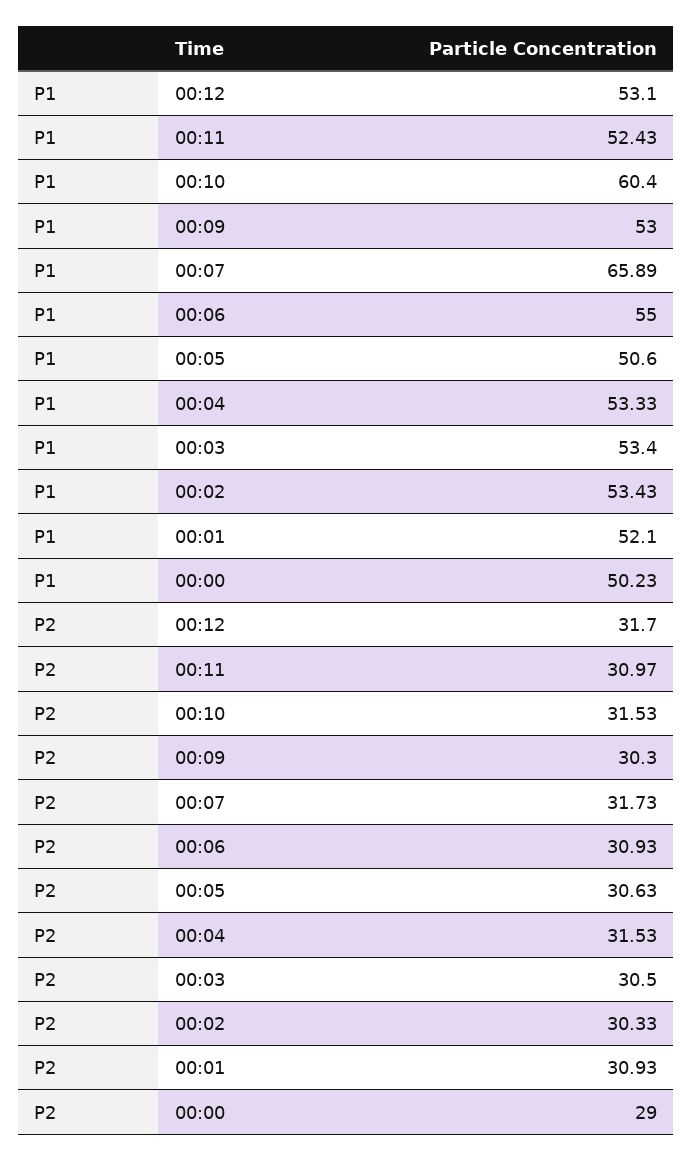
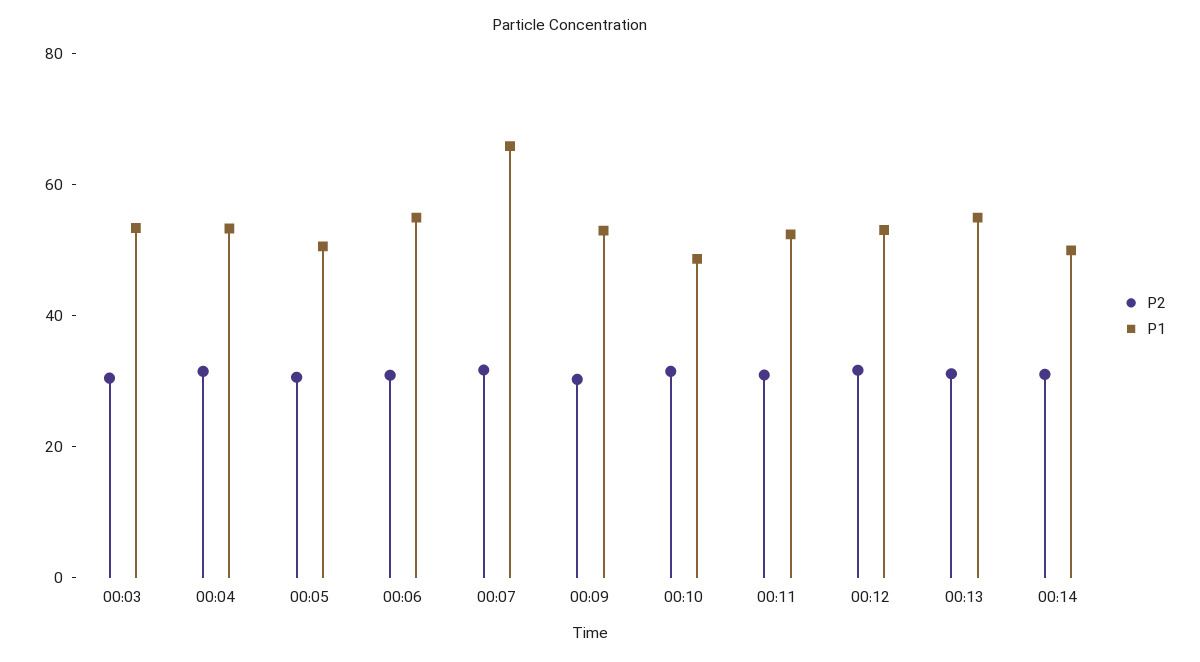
P1, 00:10: 60.4 -> 50
P1, 00:02: 53.43 -> none
P1, 00:01: 52.1 -> none
P1, 00:00: 50.23 -> none
P2, 00:02: 30.33 -> none
P2, 00:01: 30.93 -> none
P2, 00:00: 29 -> none
P2, 00:13: none -> 30
P1, 00:13: none -> 55
P2, 00:14: none -> 30
P1, 00:14: none -> 50

